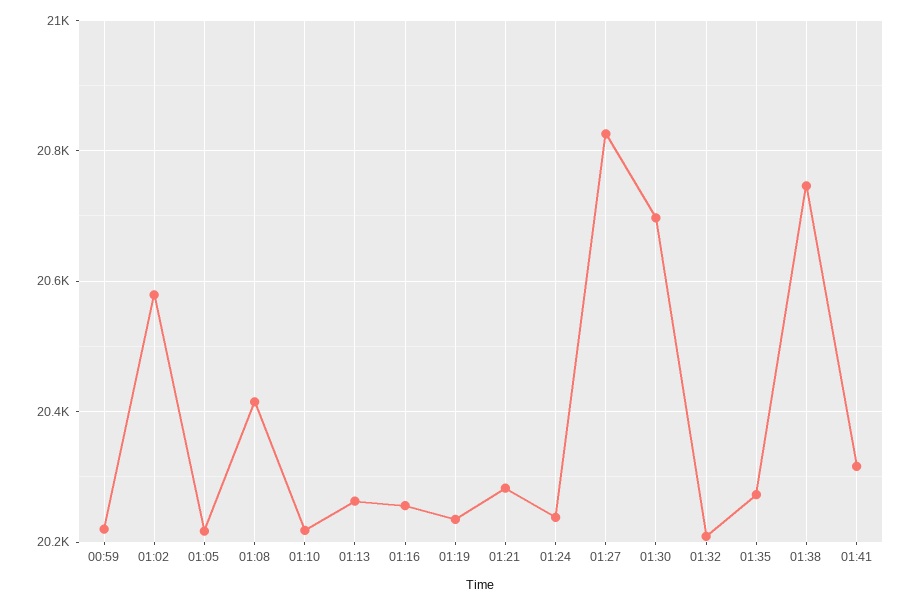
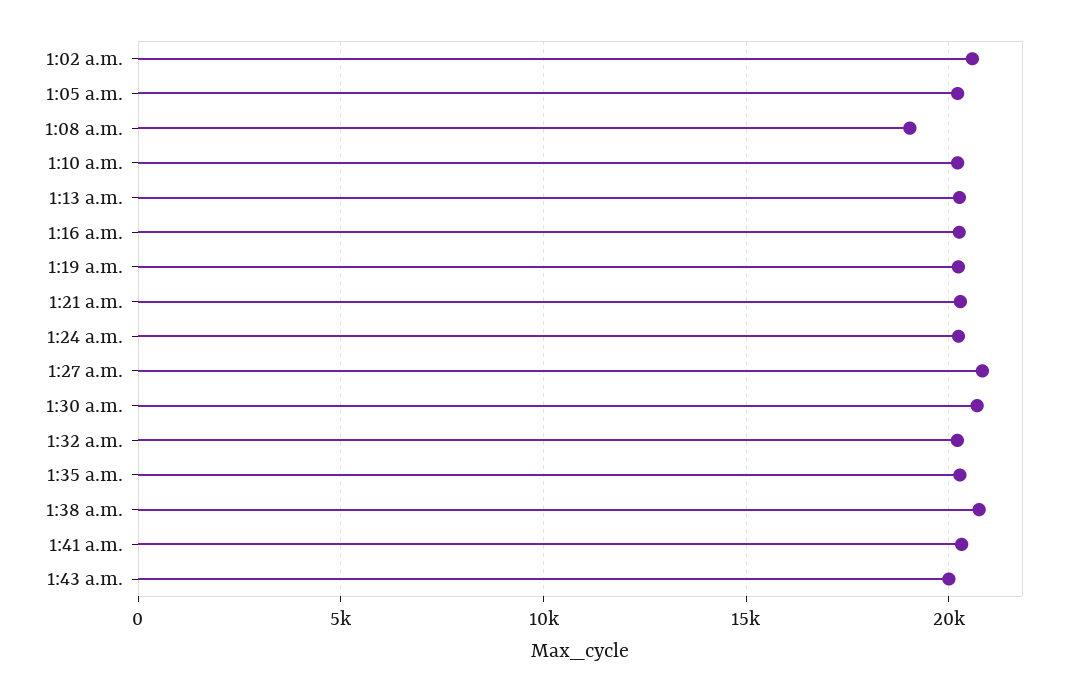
00:59: 20220 -> none
01:08: 20420 -> 19000
1:43 a.m.: none -> 20000

